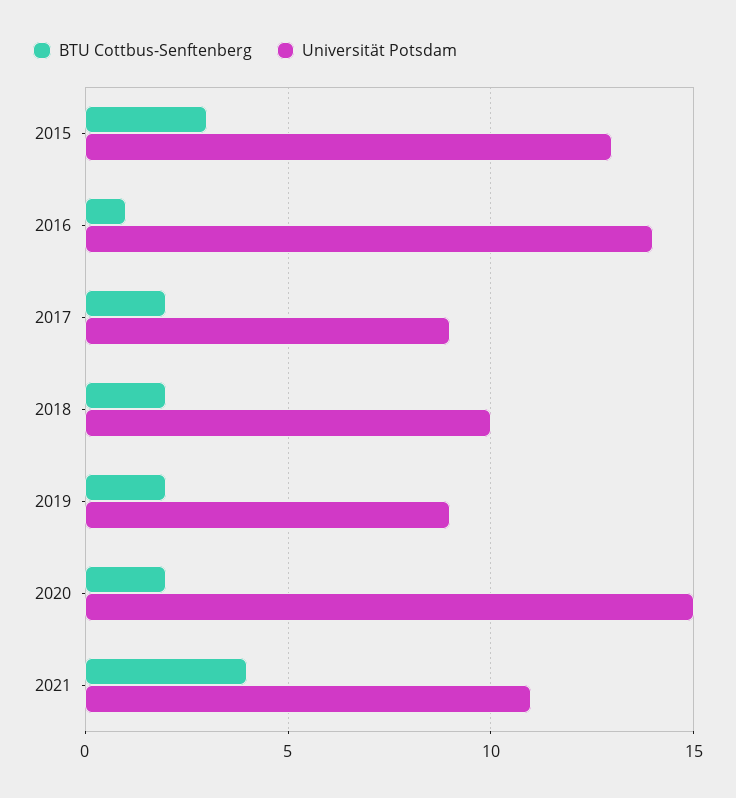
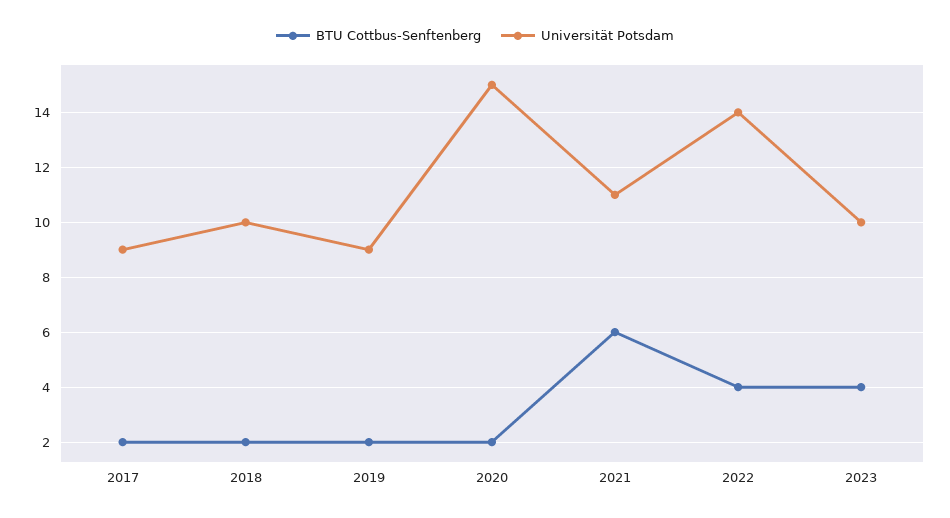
BTU Cottbus-Senftenberg, 2015: 3 -> none
Universität Potsdam, 2015: 13 -> none
BTU Cottbus-Senftenberg, 2016: 1 -> none
Universität Potsdam, 2016: 14 -> none
BTU Cottbus-Senftenberg, 2021: 4 -> 6
BTU Cottbus-Senftenberg, 2022: none -> 4
Universität Potsdam, 2022: none -> 14
BTU Cottbus-Senftenberg, 2023: none -> 4
Universität Potsdam, 2023: none -> 10

